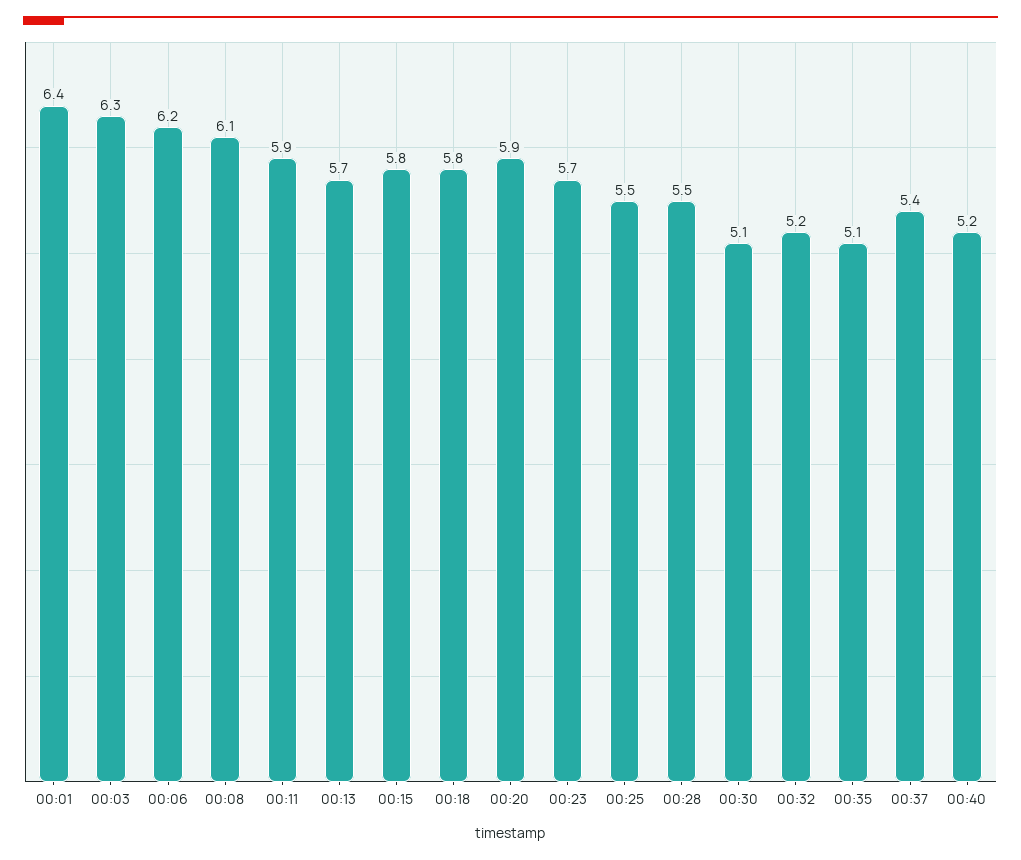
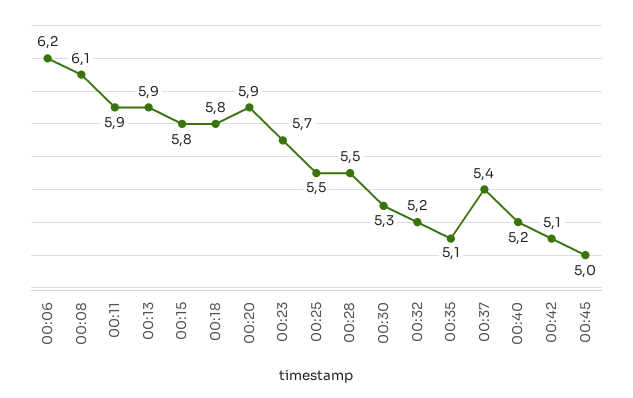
00:01: 6.4 -> none
00:03: 6.3 -> none
00:13: 5.7 -> 5.9
00:30: 5.1 -> 5.3
00:42: none -> 5.1
00:45: none -> 5

